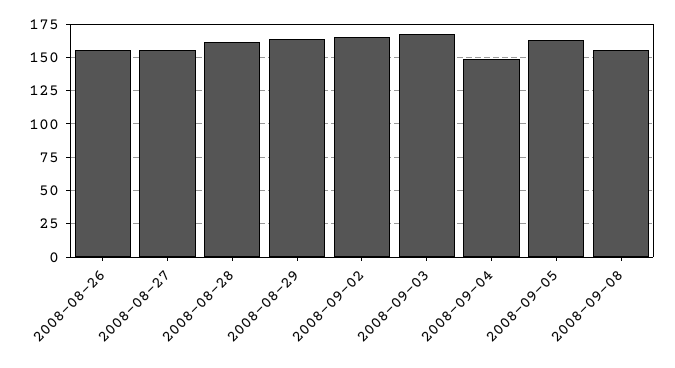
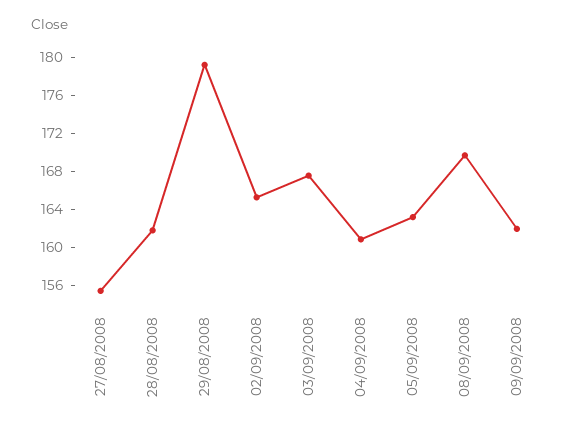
2008-08-26: 155 -> none
2008-08-29: 165 -> 179
2008-09-04: 150 -> 161
2008-09-08: 155 -> 170
09/09/2008: none -> 162

